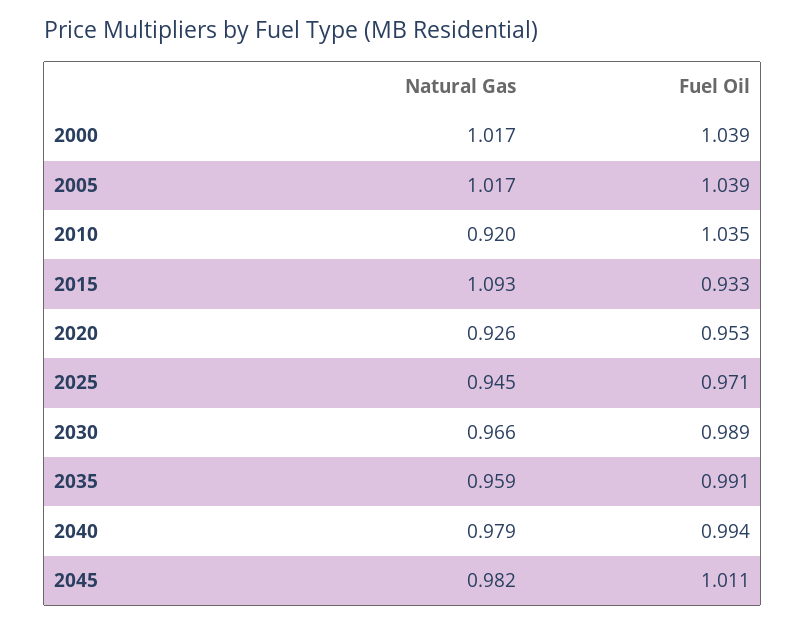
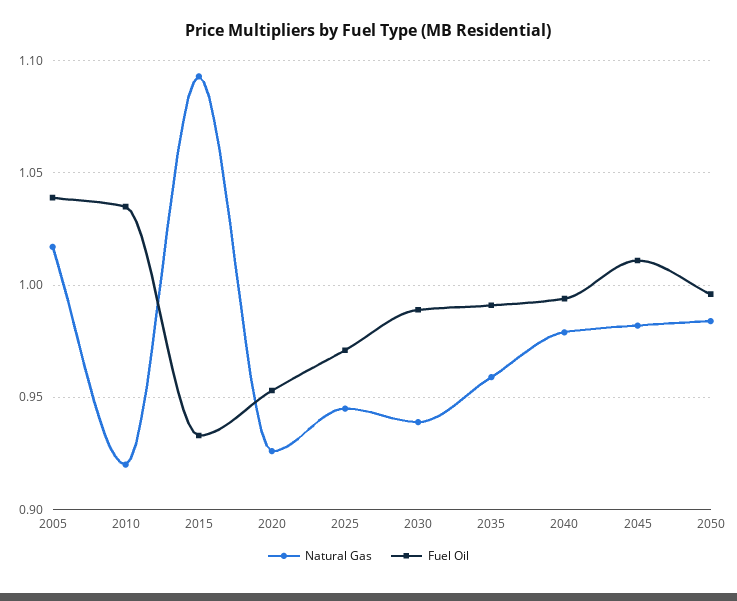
Natural Gas, 2000: 1.017 -> none
Fuel Oil, 2000: 1.039 -> none
Natural Gas, 2030: 0.966 -> 0.94
Natural Gas, 2050: none -> 0.985
Fuel Oil, 2050: none -> 0.995

